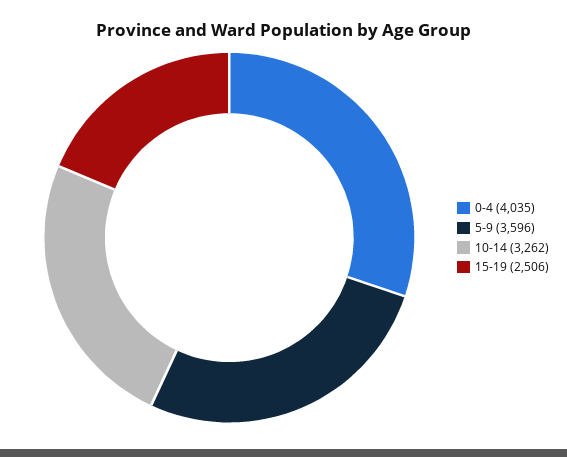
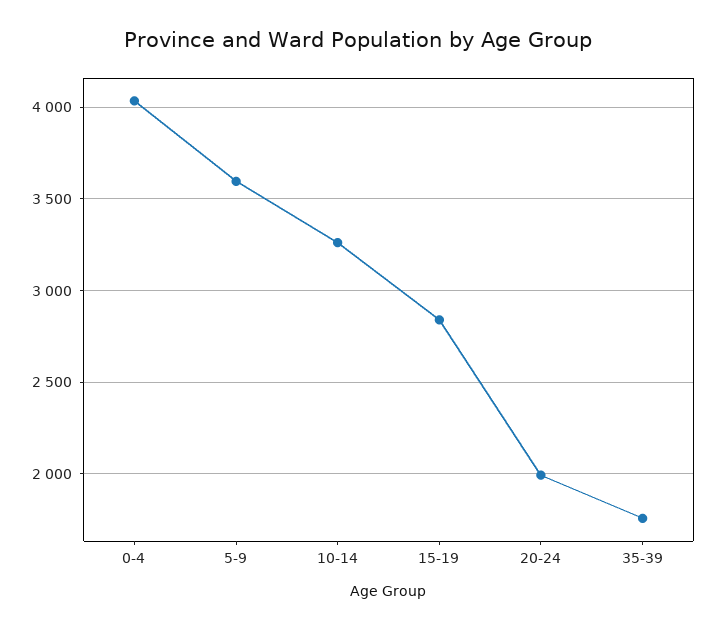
15-19: 2506 -> 2850
20-24: none -> 2000
35-39: none -> 1750

